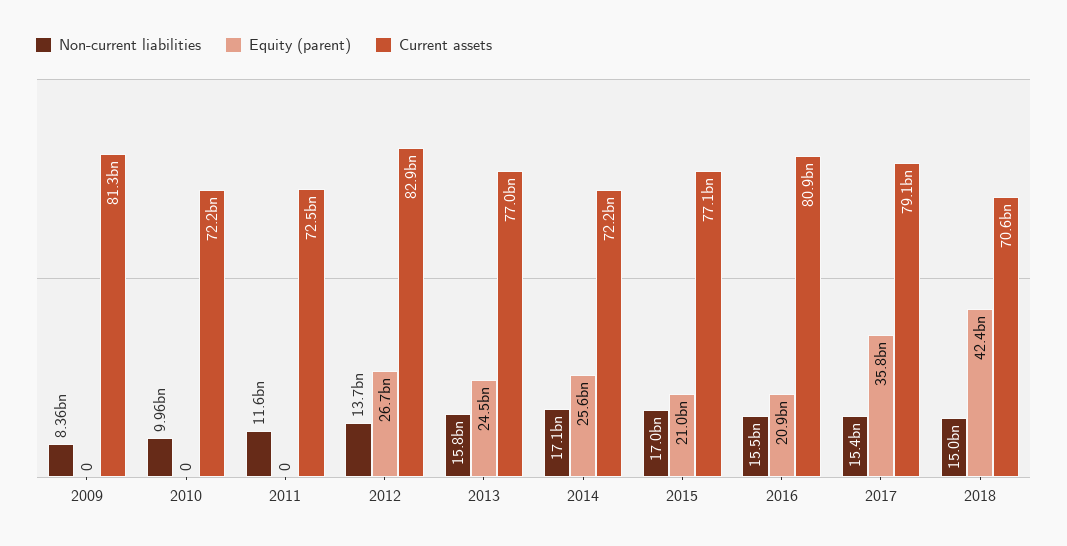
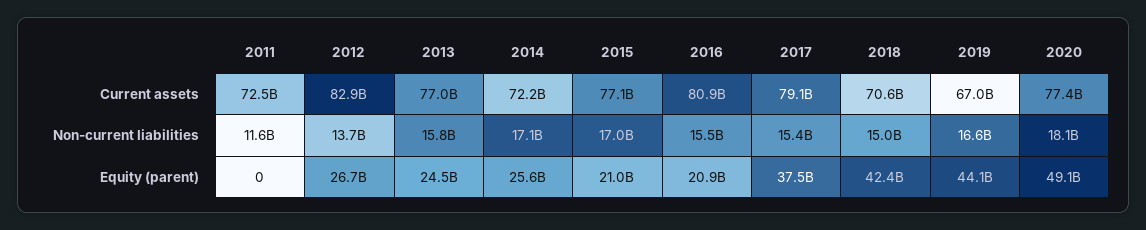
Non-current liabilities, 2009: 8360000000 -> none
Equity (parent), 2009: 0 -> none
Current assets, 2009: 81300000000 -> none
Non-current liabilities, 2010: 9960000000 -> none
Equity (parent), 2010: 0 -> none
Current assets, 2010: 72200000000 -> none
Equity (parent), 2017: 35800000000 -> 37500000000
Current assets, 2019: none -> 67000000000
Current assets, 2020: none -> 77400000000
Non-current liabilities, 2019: none -> 16600000000
Non-current liabilities, 2020: none -> 18100000000
Equity (parent), 2019: none -> 44100000000
Equity (parent), 2020: none -> 49100000000

